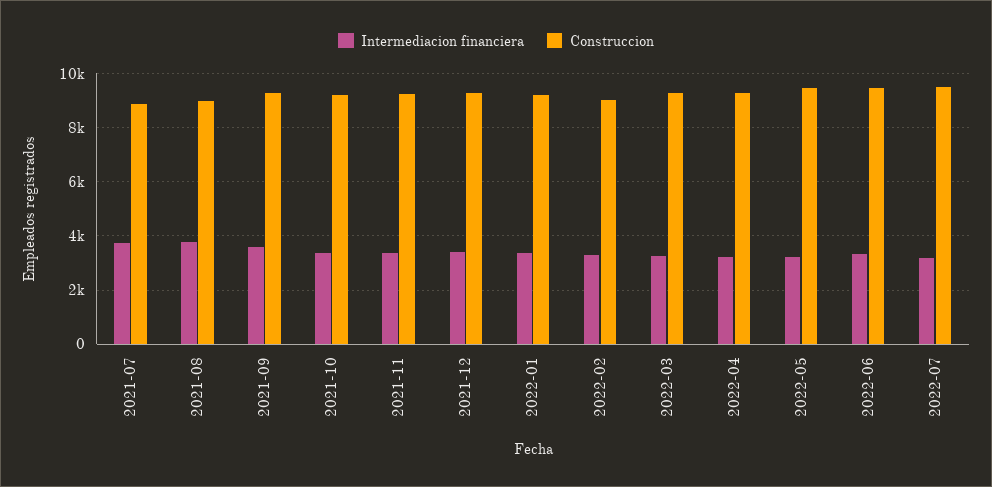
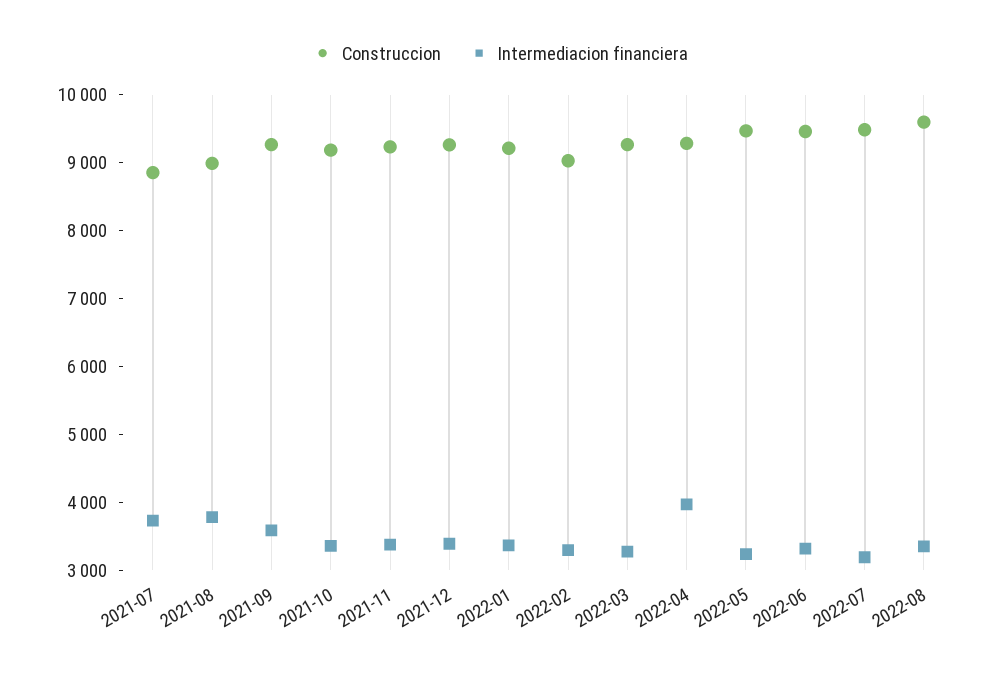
Intermediacion financiera, 2022-04: 3250 -> 4000
Construccion, 2022-08: none -> 9600
Intermediacion financiera, 2022-08: none -> 3400

